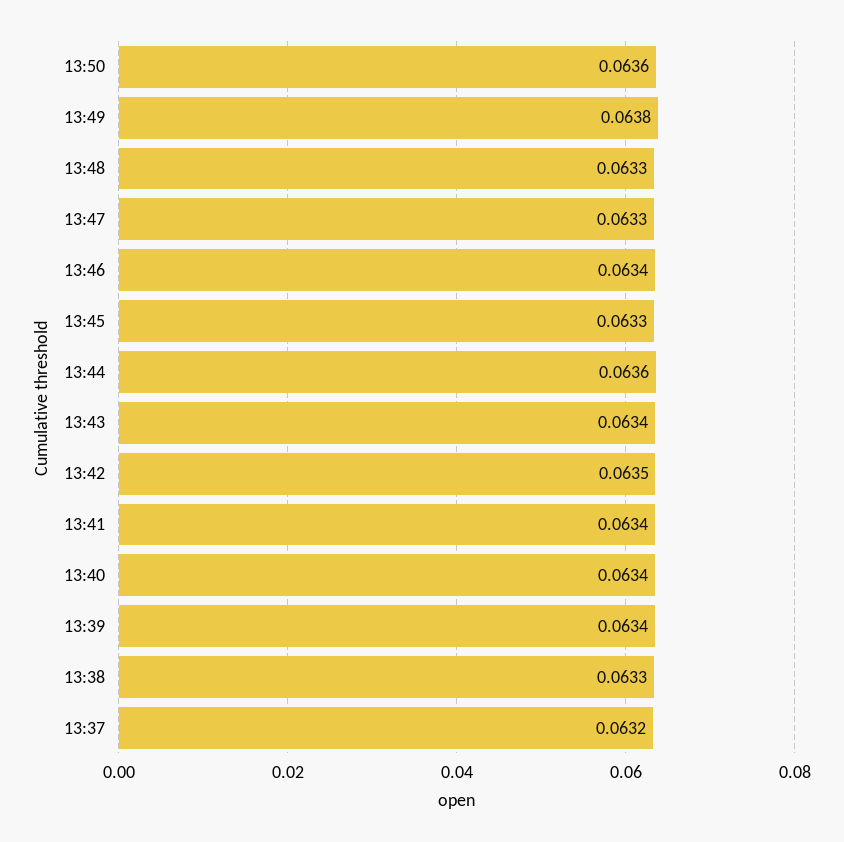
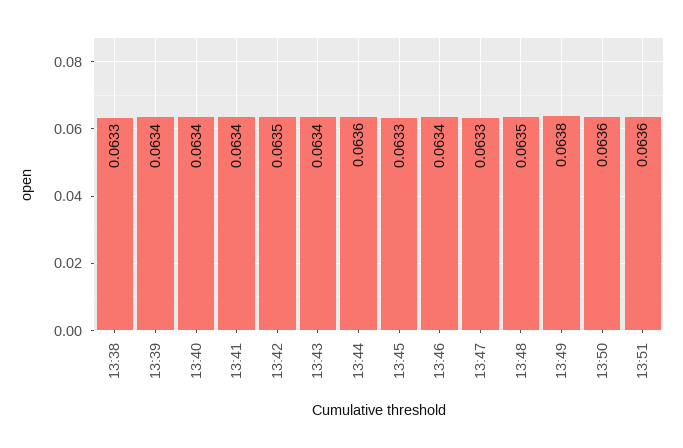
13:48: 0.0633 -> 0.0635
13:37: 0.0632 -> none
13:51: none -> 0.0636

